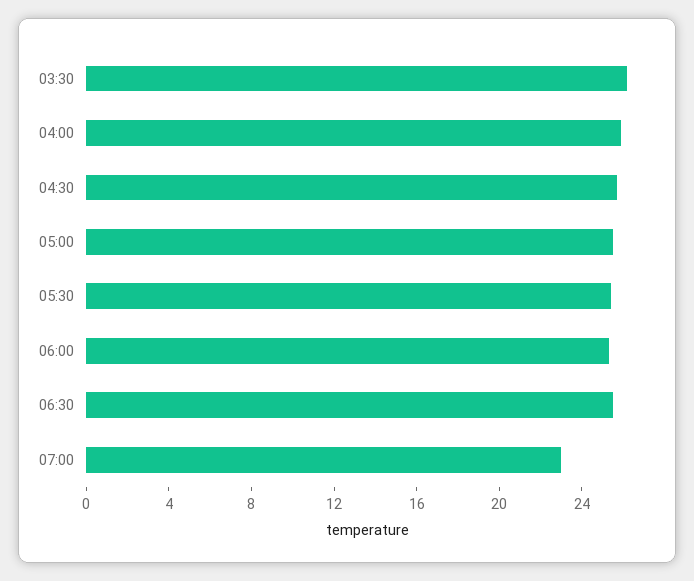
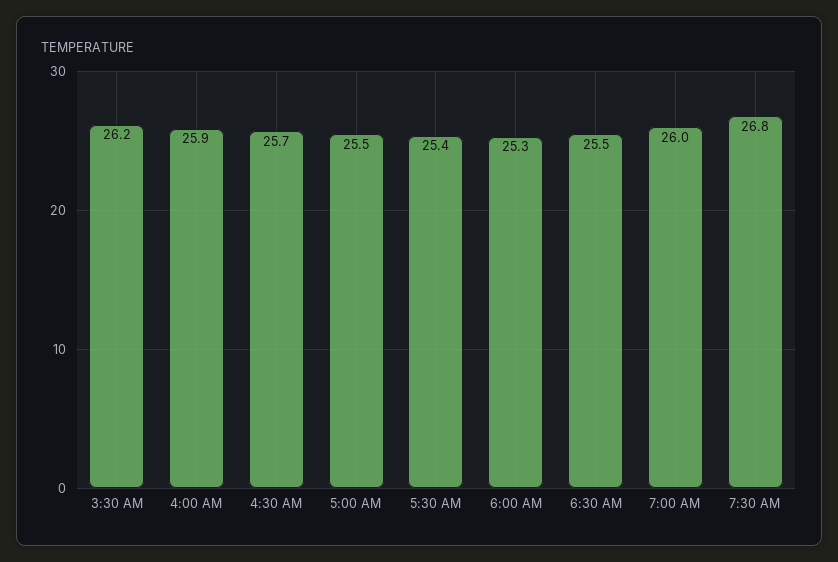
07:00: 23 -> 26
7:30 AM: none -> 26.8

